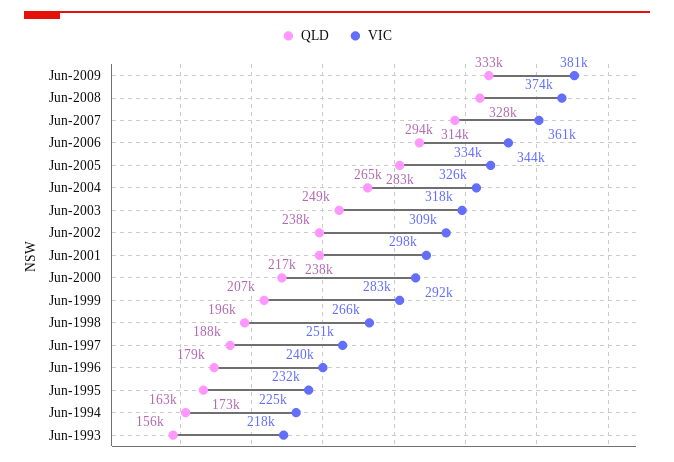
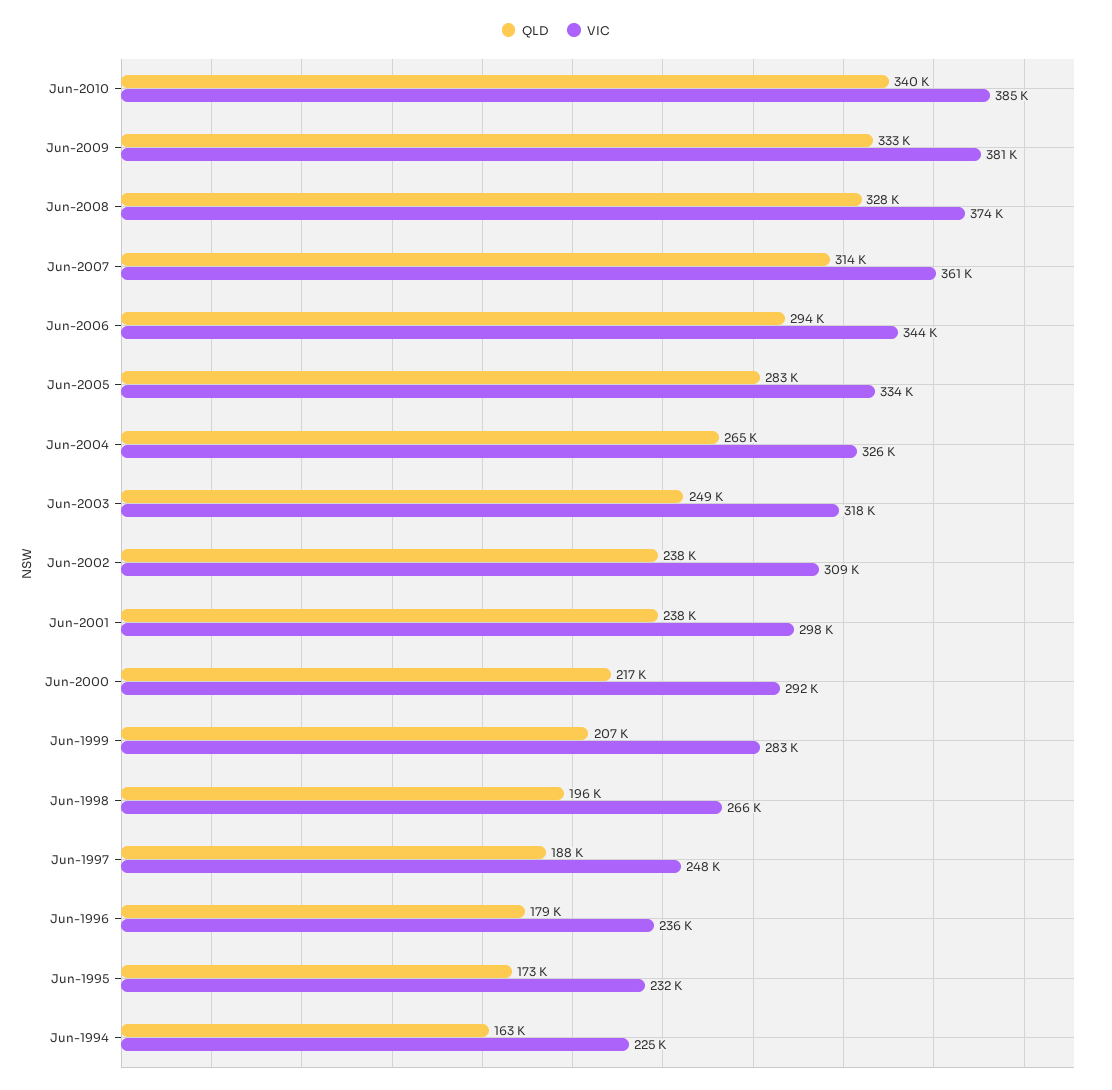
VIC, Jun-1997: 251000 -> 248000
VIC, Jun-1996: 240000 -> 236000
QLD, Jun-1993: 156000 -> none
VIC, Jun-1993: 218000 -> none
QLD, Jun-2010: none -> 340000
VIC, Jun-2010: none -> 385000

